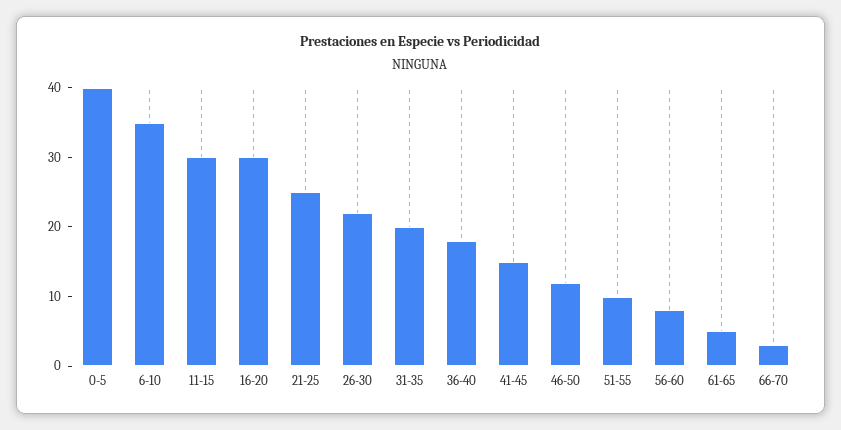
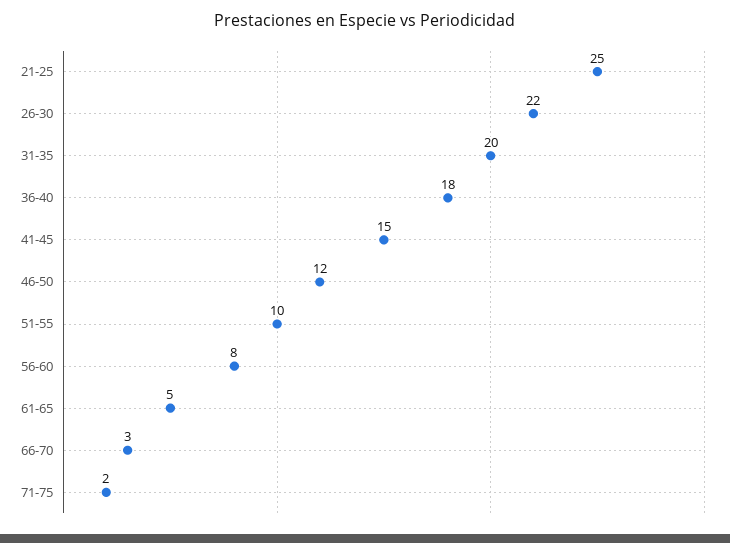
0-5: 40 -> none
6-10: 35 -> none
11-15: 30 -> none
16-20: 30 -> none
71-75: none -> 2

